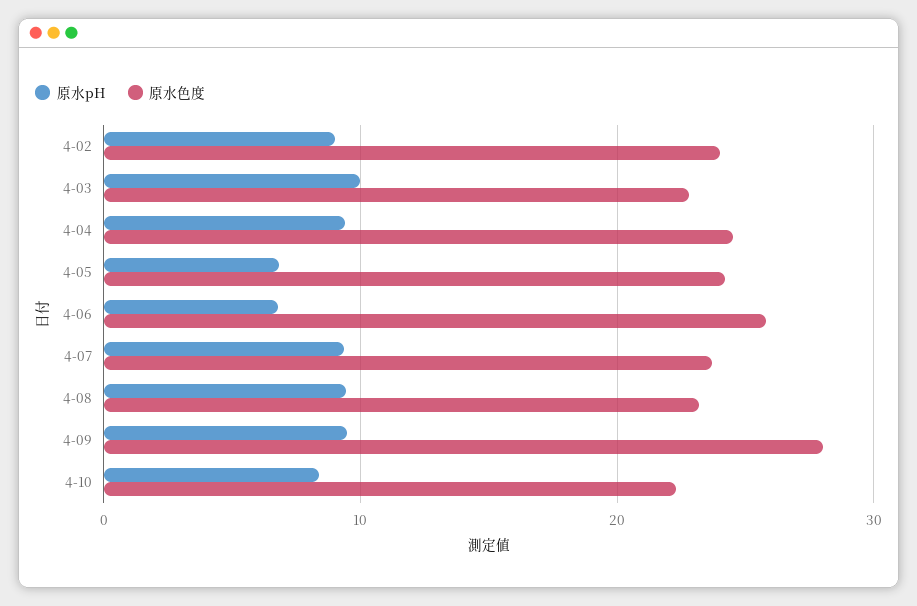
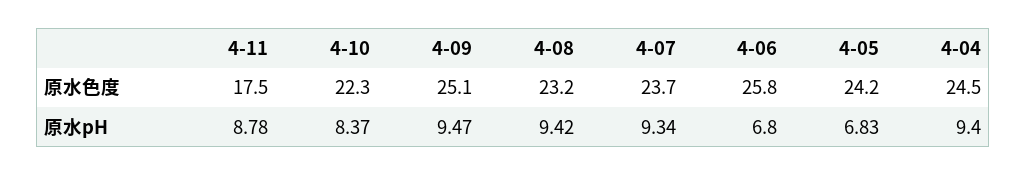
原水pH, 4-02: 9 -> none
原水色度, 4-02: 24 -> none
原水pH, 4-03: 10 -> none
原水色度, 4-03: 23 -> none
原水色度, 4-09: 28 -> 25.1
原水色度, 4-11: none -> 17.5
原水pH, 4-11: none -> 8.78

